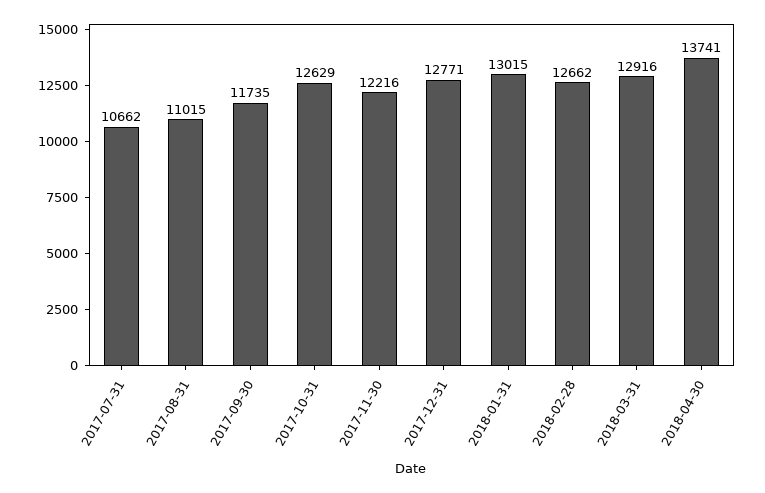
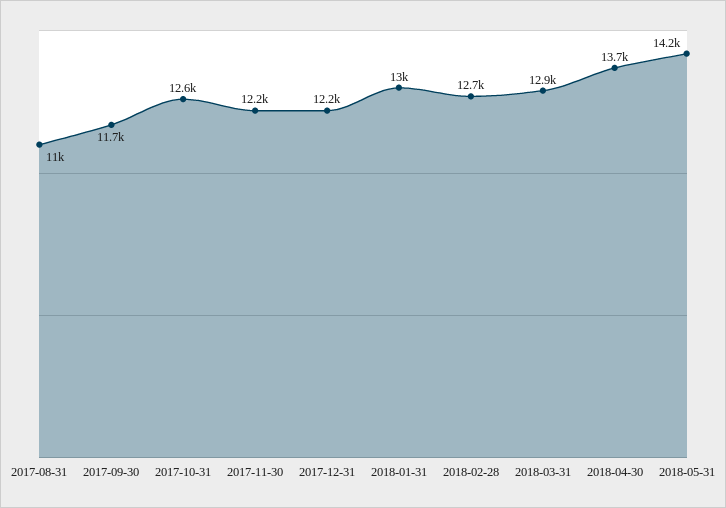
2017-07-31: 10662 -> none
2017-12-31: 12771 -> 12200
2018-05-31: none -> 14200

